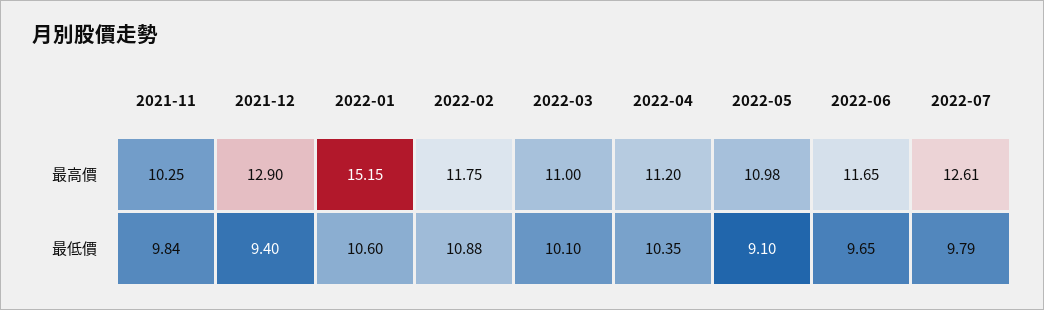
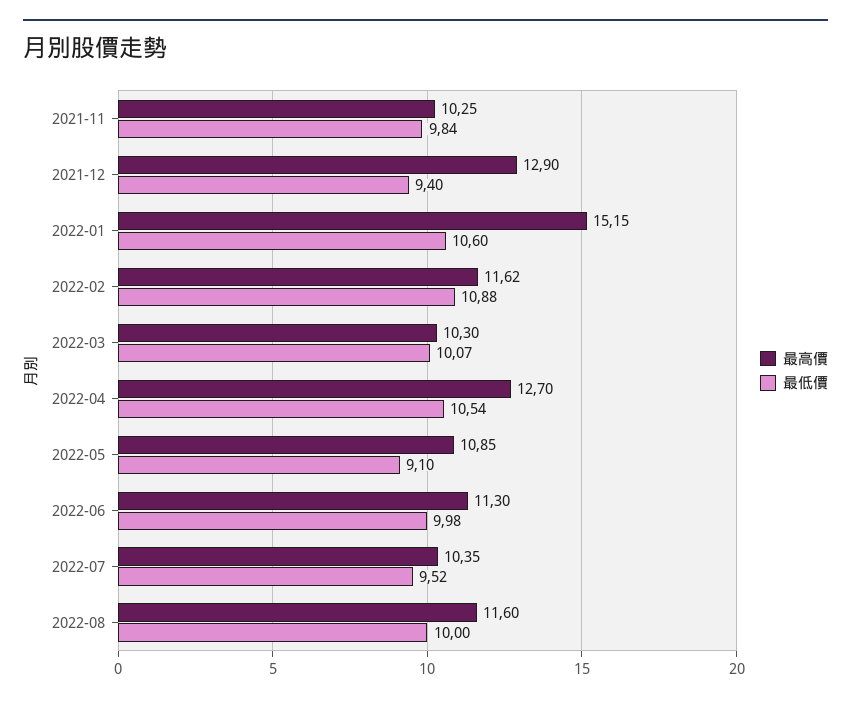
最高價, 2022-02: 11.75 -> 11.62
最高價, 2022-03: 11 -> 10.3
最高價, 2022-04: 11.2 -> 12.7
最高價, 2022-05: 10.98 -> 10.85
最高價, 2022-06: 11.65 -> 11.3
最高價, 2022-07: 12.61 -> 10.35
最低價, 2022-03: 10.1 -> 10.07
最低價, 2022-04: 10.35 -> 10.54
最低價, 2022-06: 9.65 -> 9.98
最低價, 2022-07: 9.79 -> 9.52
最高價, 2022-08: none -> 11.6
最低價, 2022-08: none -> 10

